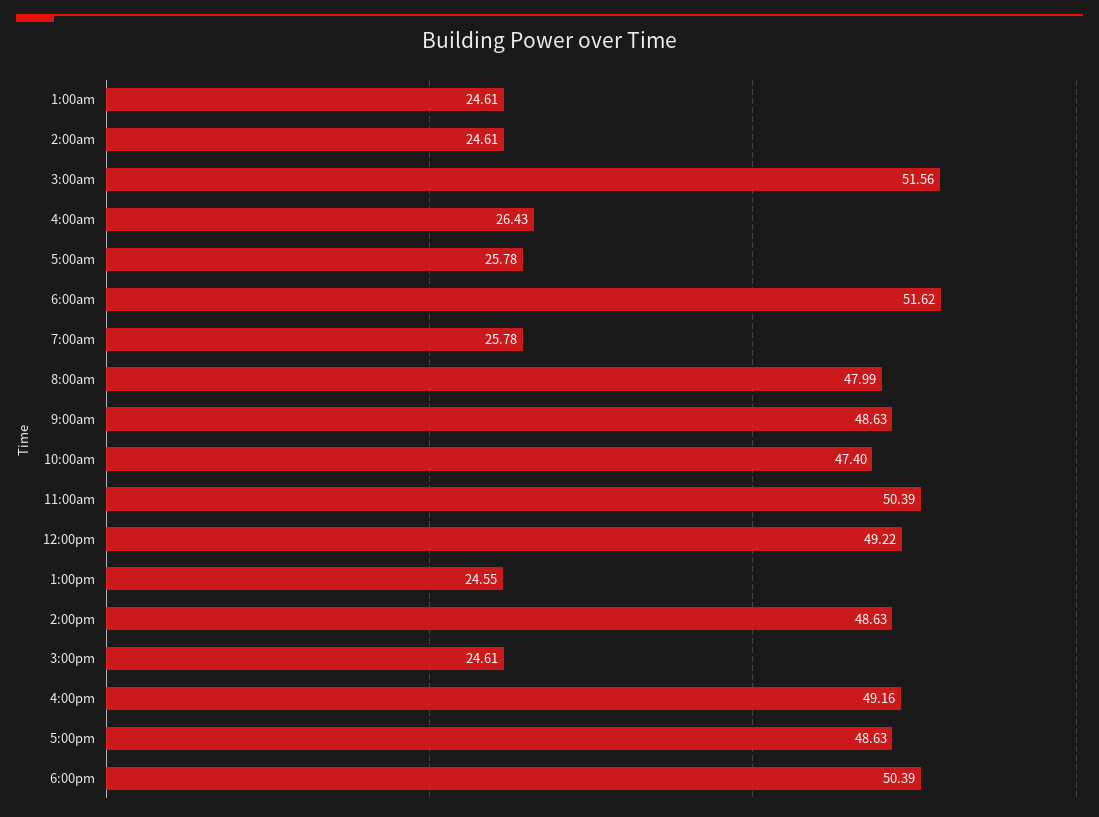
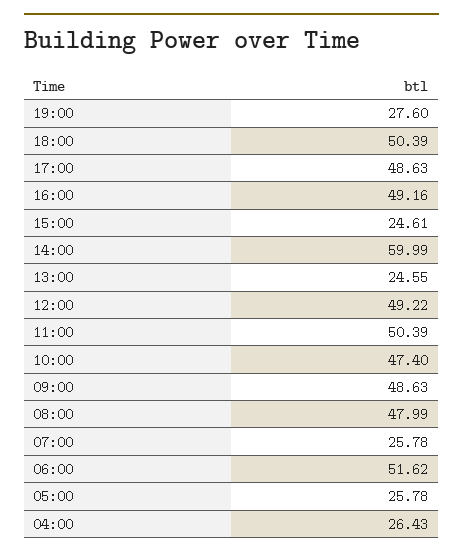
1:00am: 24.61 -> none
2:00am: 24.61 -> none
3:00am: 51.56 -> none
2:00pm: 48.63 -> 59.99
19:00: none -> 27.6

